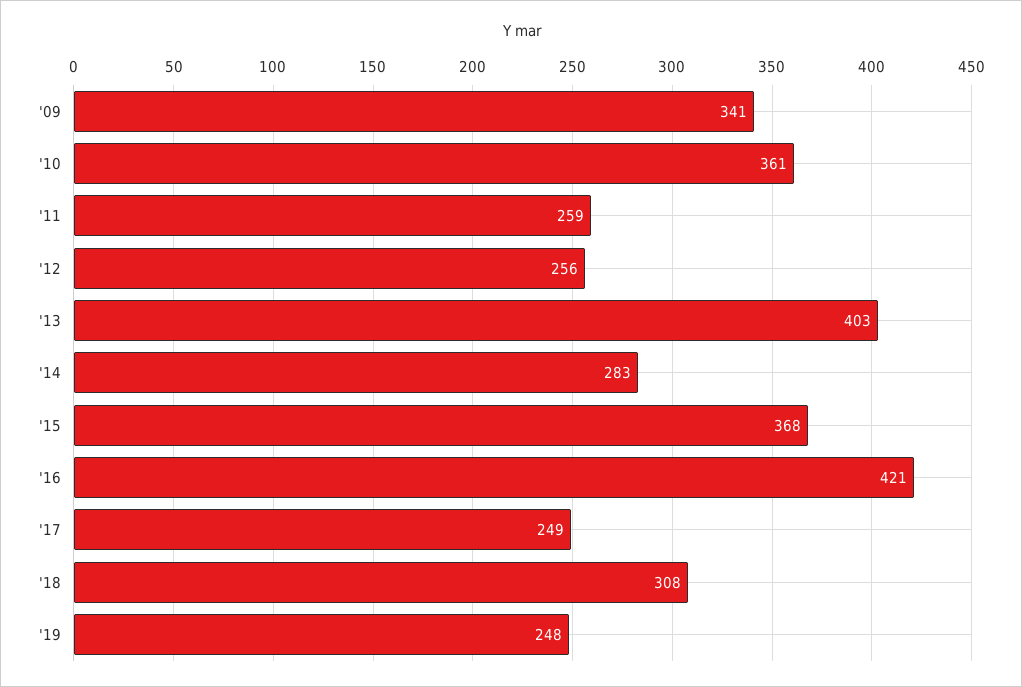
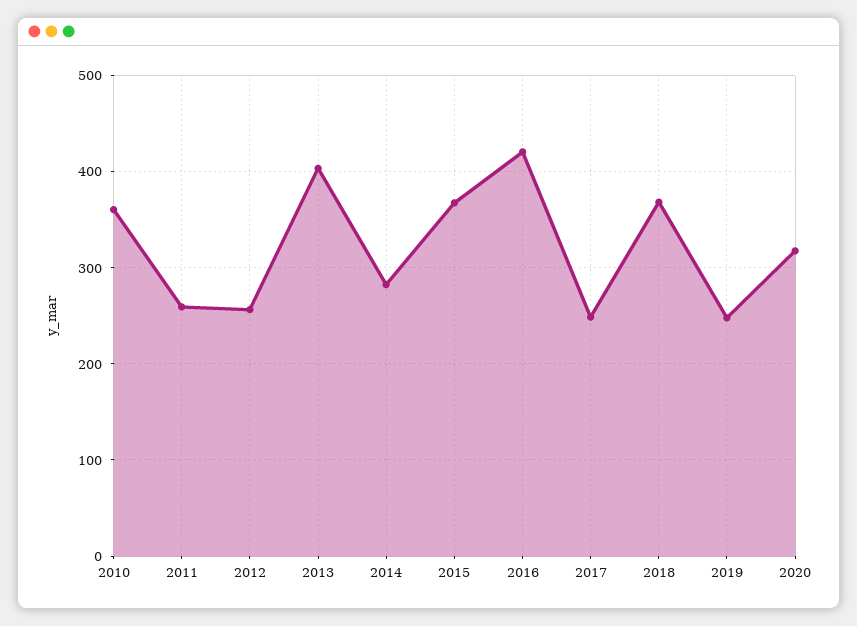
'09: 341 -> none
'18: 308 -> 370
2020: none -> 320

